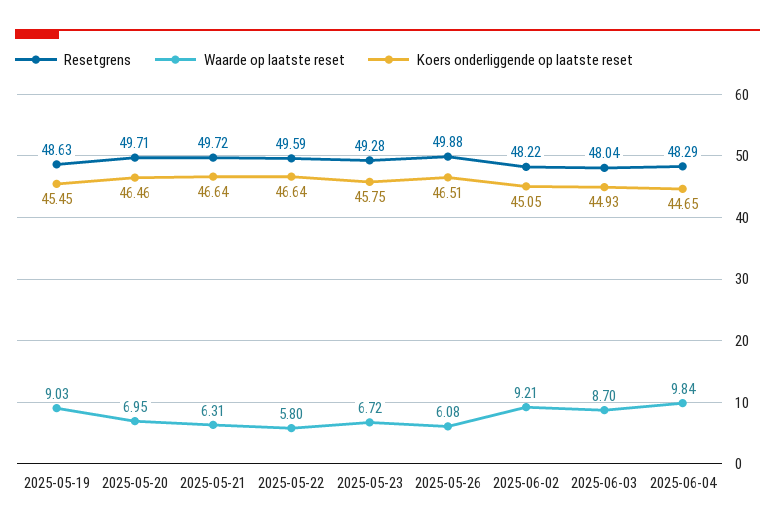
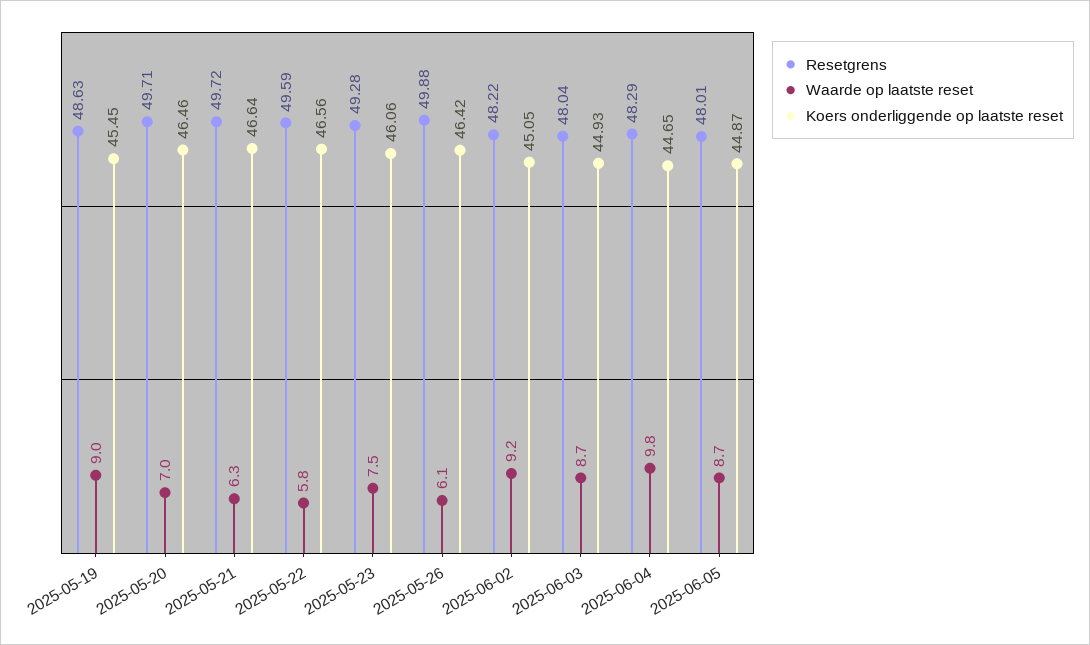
Koers onderliggende op laatste reset, 2025-05-22: 46.64 -> 46.56
Waarde op laatste reset, 2025-05-23: 6.72 -> 7.5
Koers onderliggende op laatste reset, 2025-05-23: 45.75 -> 46.06
Koers onderliggende op laatste reset, 2025-05-26: 46.51 -> 46.42
Resetgrens, 2025-06-05: none -> 48.01
Waarde op laatste reset, 2025-06-05: none -> 8.7
Koers onderliggende op laatste reset, 2025-06-05: none -> 44.87

